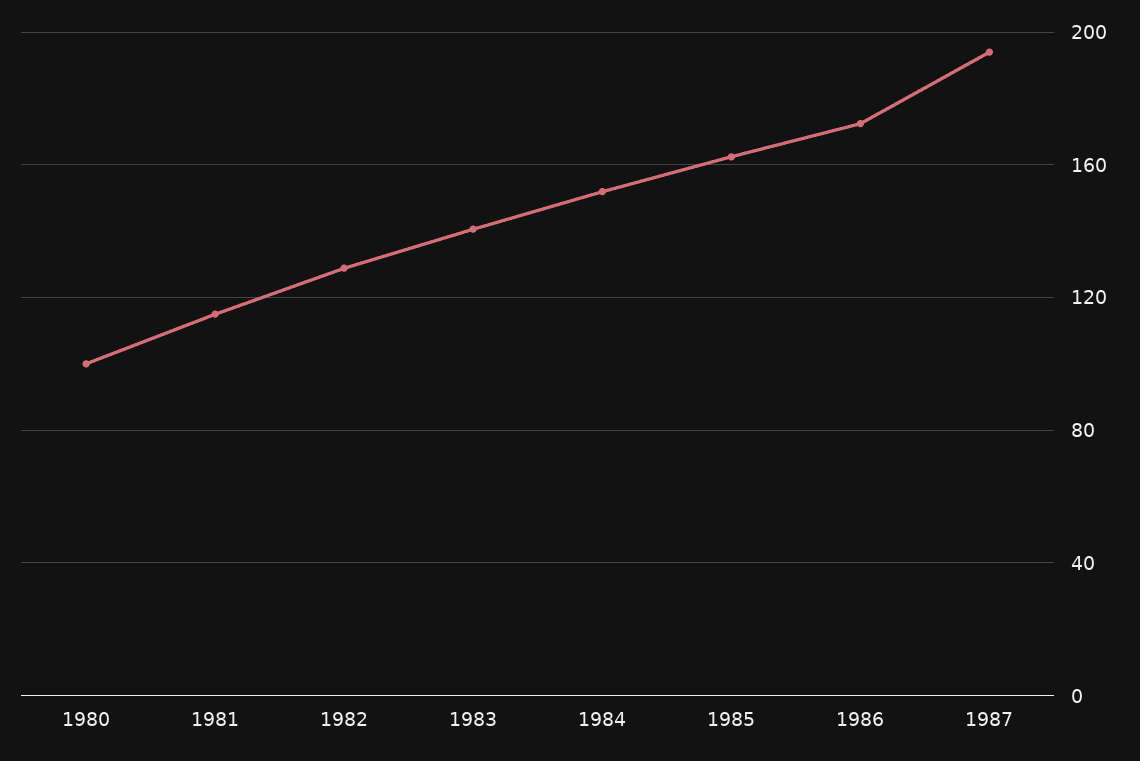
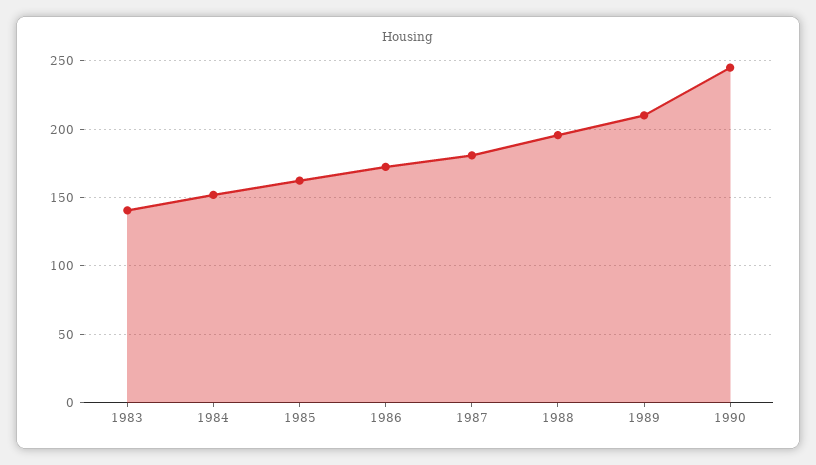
1980: 100 -> none
1981: 115 -> none
1982: 130 -> none
1987: 195 -> 180
1988: none -> 195
1989: none -> 210
1990: none -> 245

